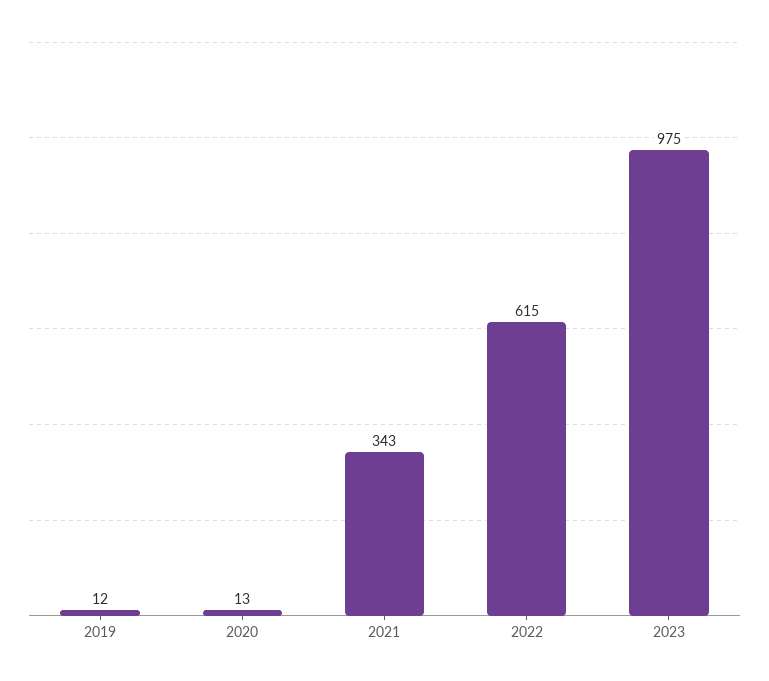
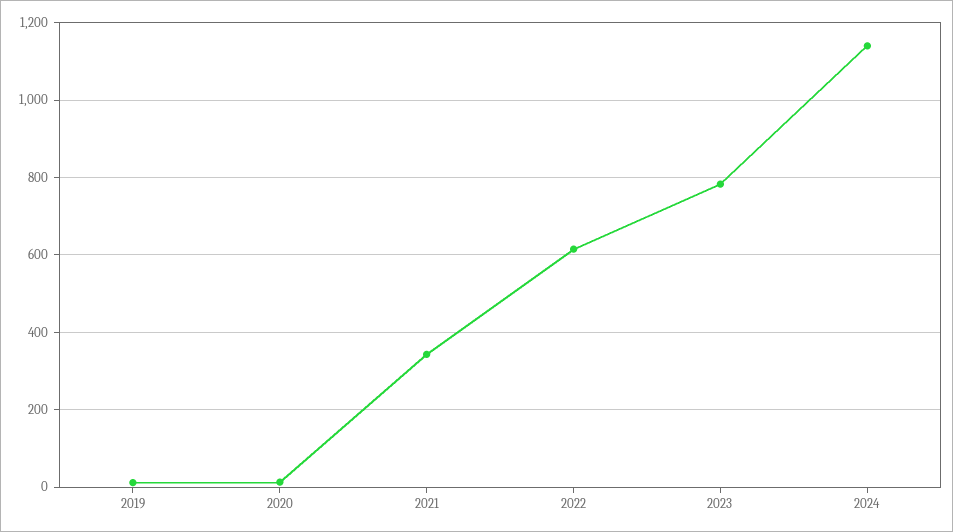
2023: 975 -> 780
2024: none -> 1140

